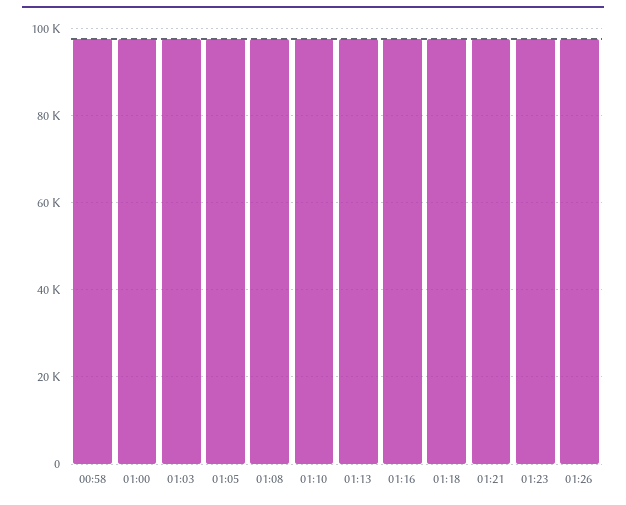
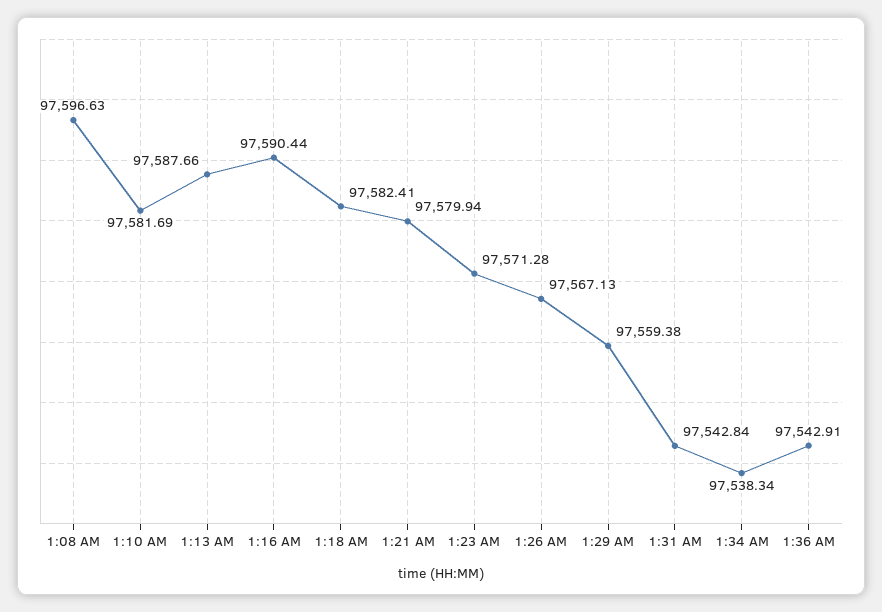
00:58: 98000 -> none
01:00: 98000 -> none
01:03: 98000 -> none
01:05: 98000 -> none
1:29 AM: none -> 97559.38
1:31 AM: none -> 97542.84
1:34 AM: none -> 97538.34
1:36 AM: none -> 97542.91

